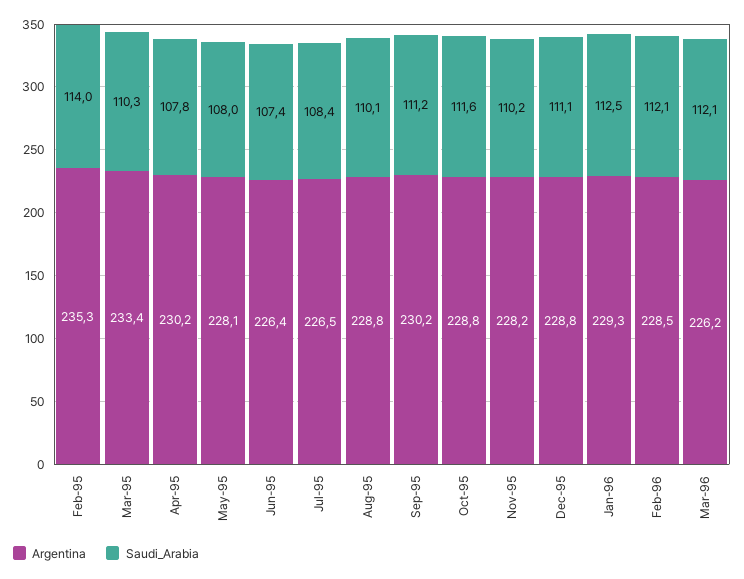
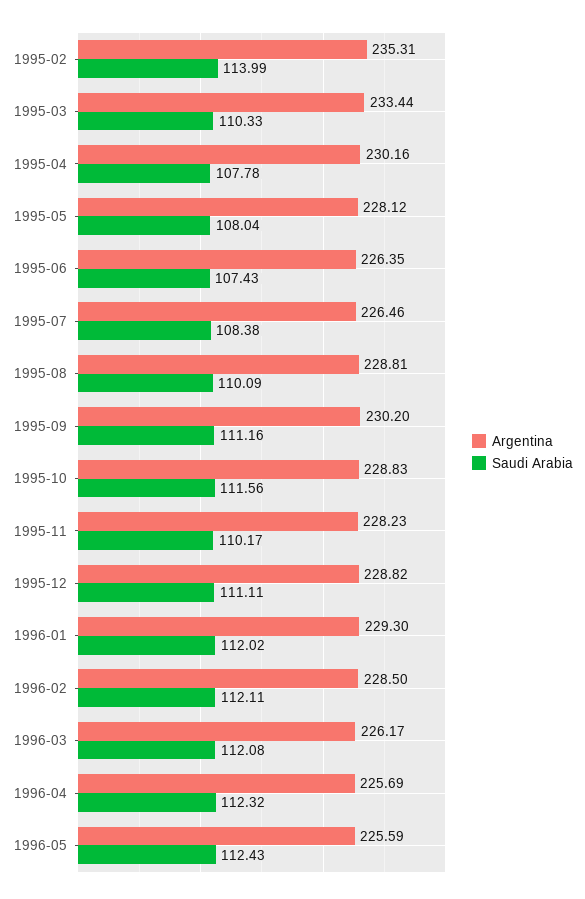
Saudi_Arabia, Jan-96: 112.5 -> 112.02
Argentina, 1996-04: none -> 225.69
Saudi_Arabia, 1996-04: none -> 112.32
Argentina, 1996-05: none -> 225.59
Saudi_Arabia, 1996-05: none -> 112.43

